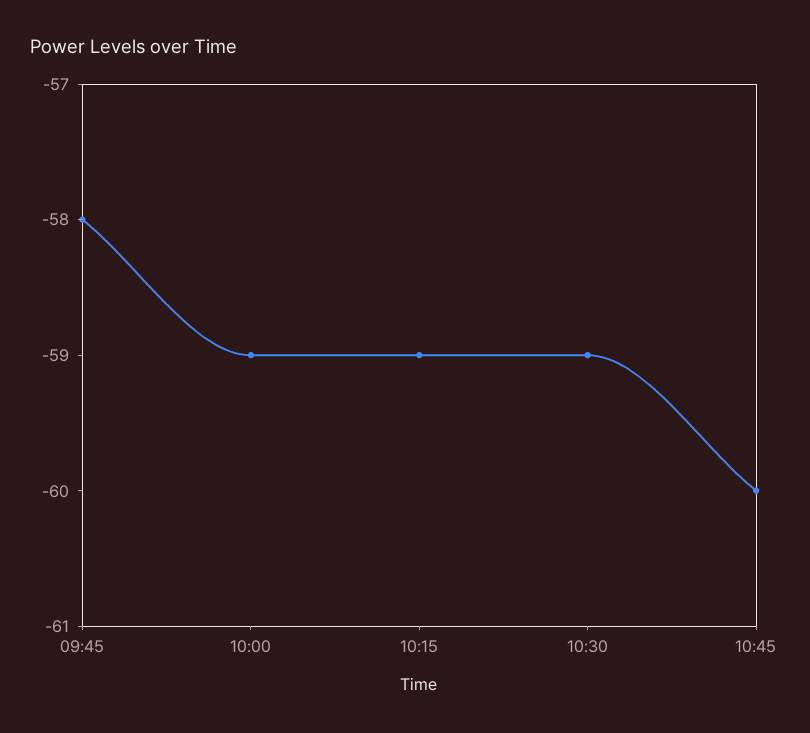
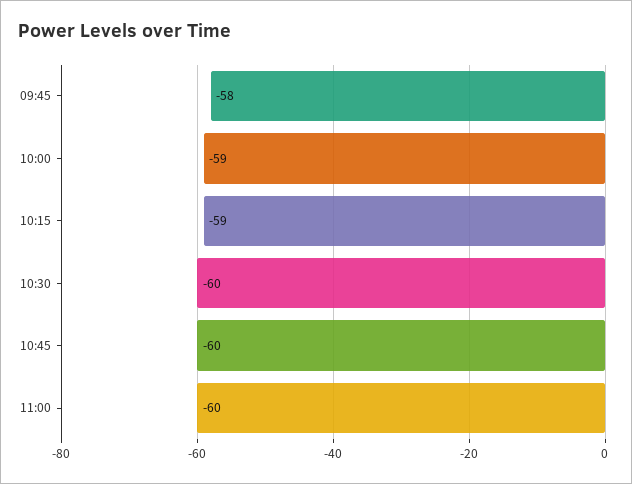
10:30: -59 -> -60
11:00: none -> -60

